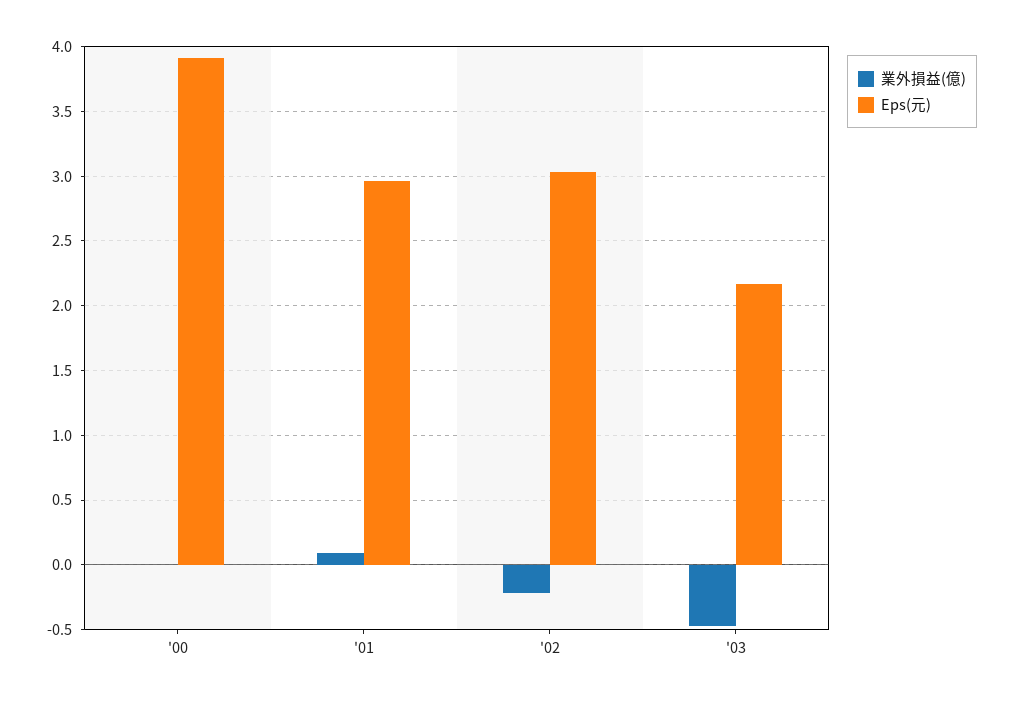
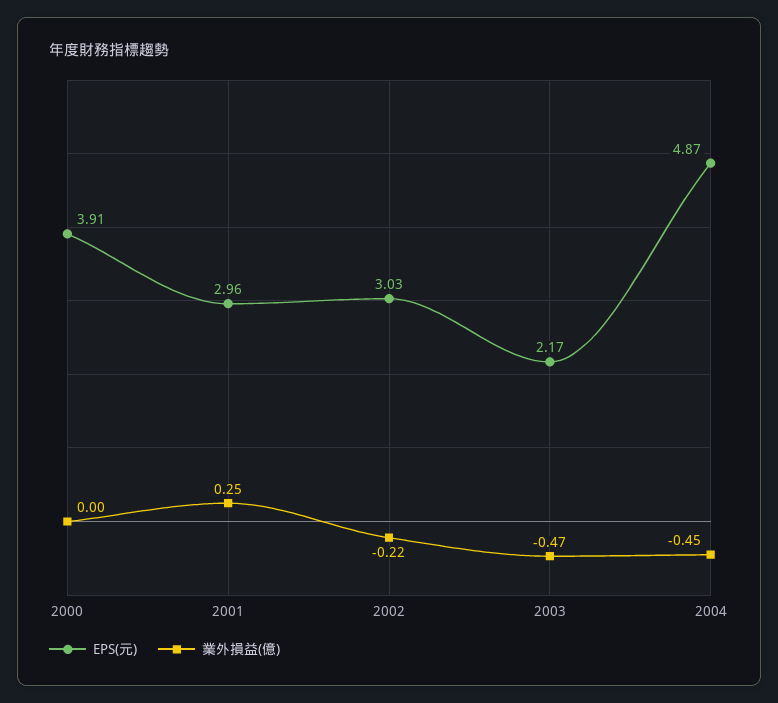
業外損益(億), '01: 0.1 -> 0.25
Eps(元), 2004: none -> 4.87
業外損益(億), 2004: none -> -0.45

